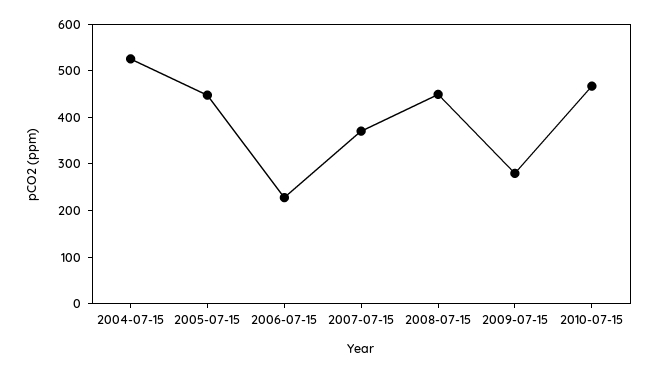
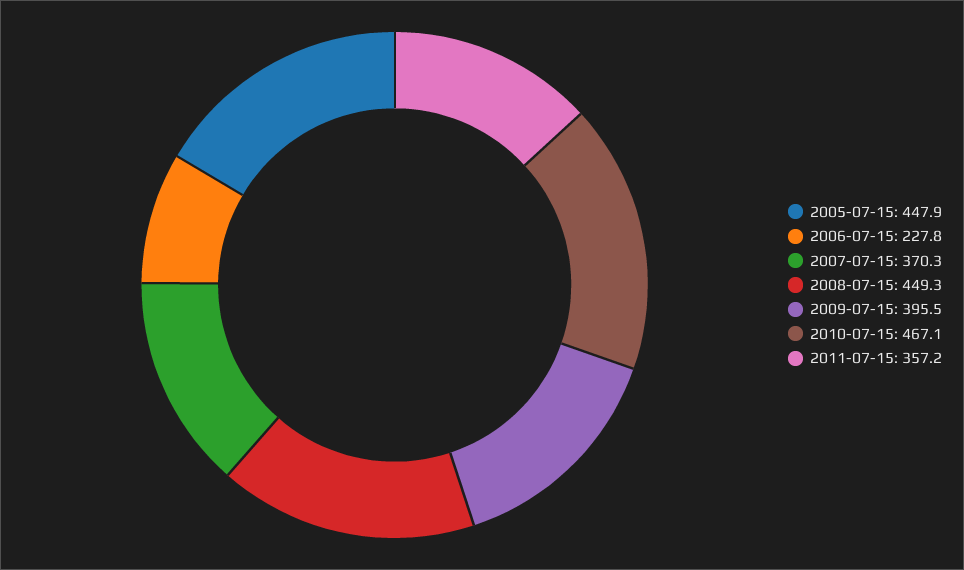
2004-07-15: 520 -> none
2009-07-15: 280 -> 395.5
2011-07-15: none -> 357.2

